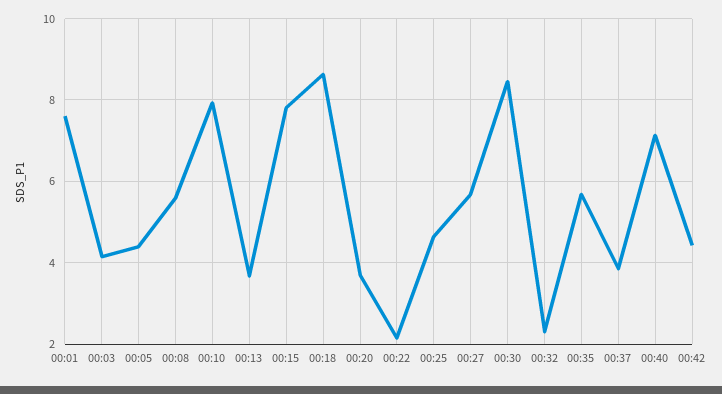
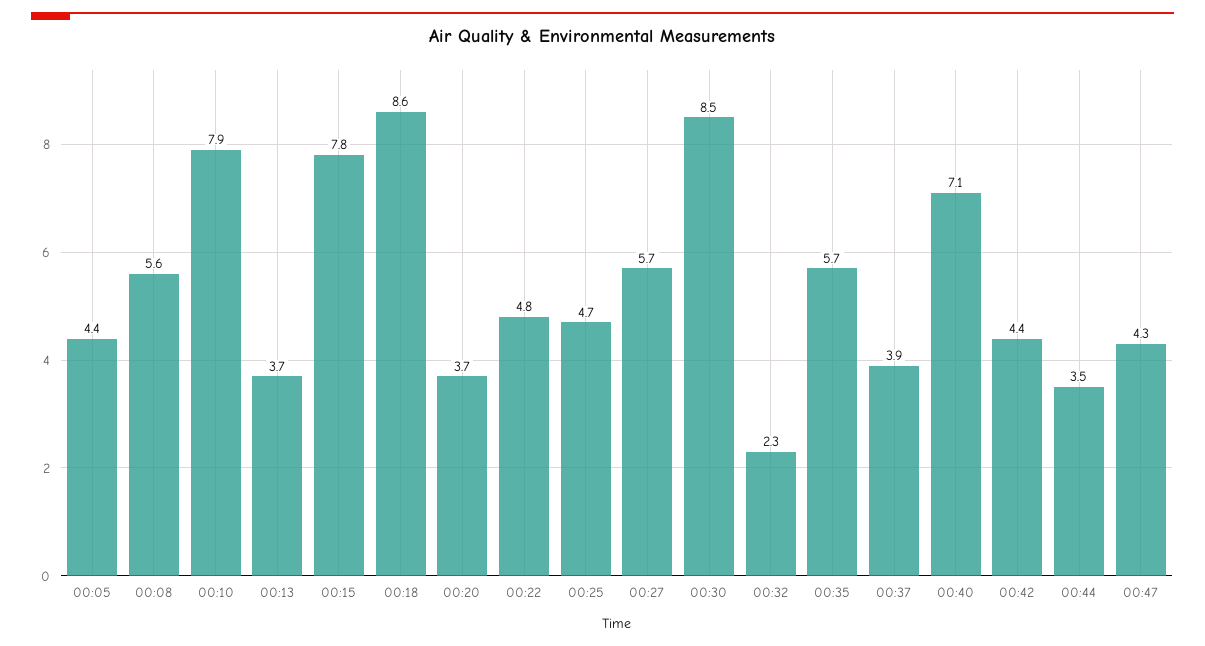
00:01: 7.6 -> none
00:03: 4.2 -> none
00:22: 2.2 -> 4.8
00:44: none -> 3.5
00:47: none -> 4.3

